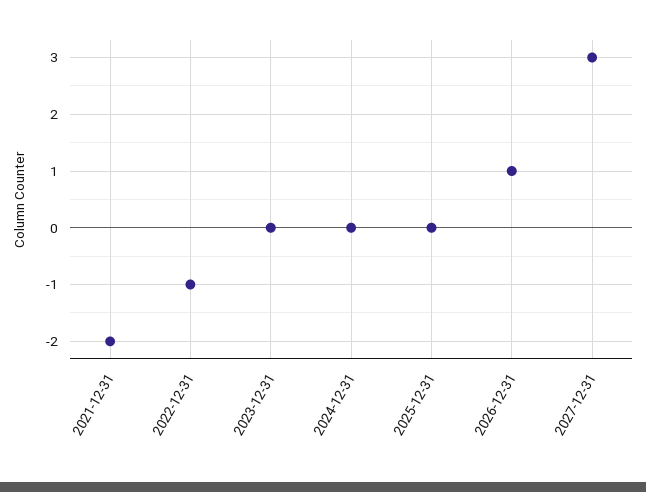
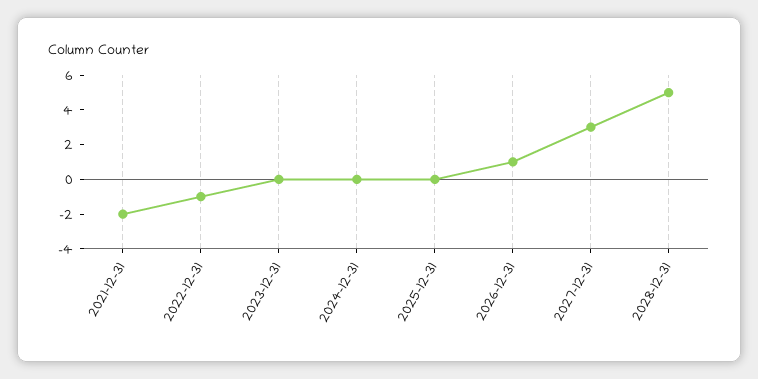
2028-12-31: none -> 5

